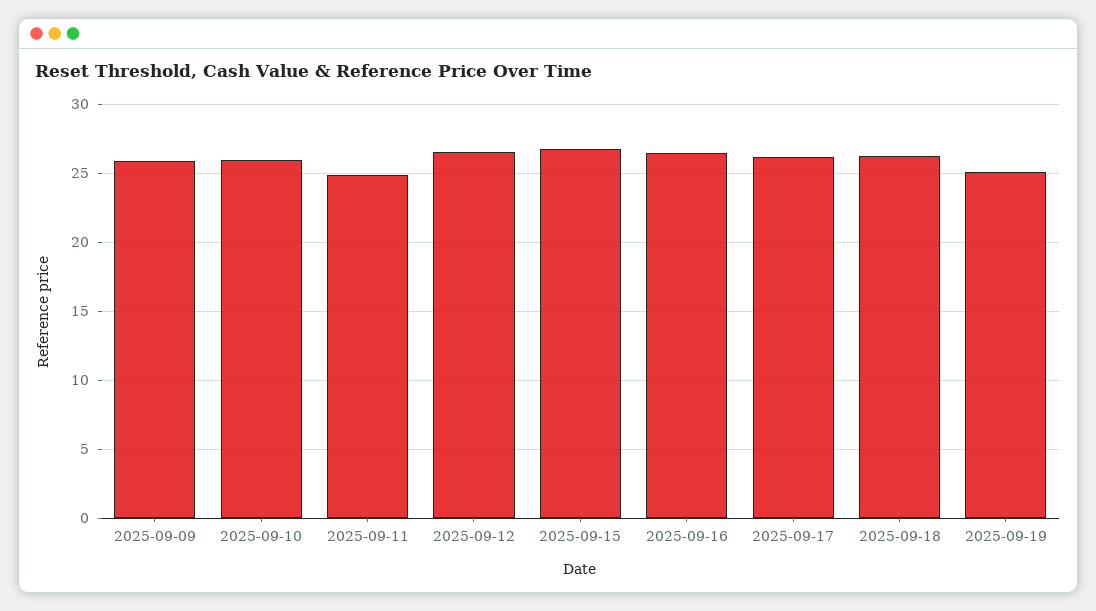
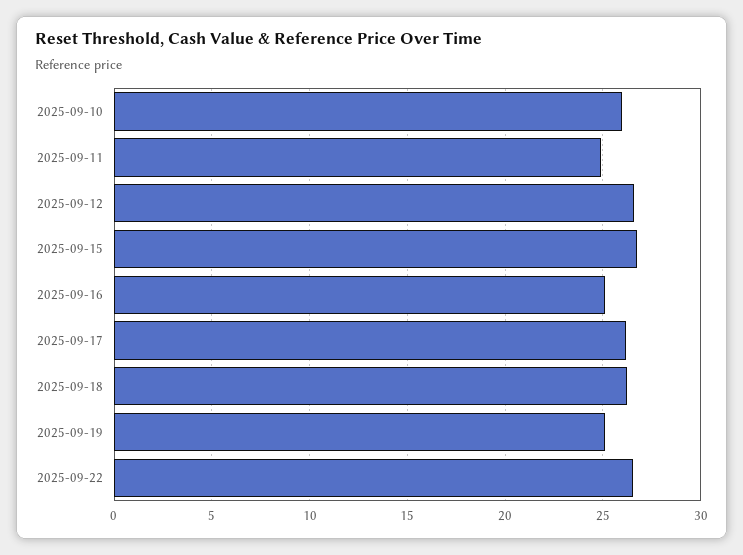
2025-09-09: 26 -> none
2025-09-16: 26.5 -> 25
2025-09-22: none -> 26.5

